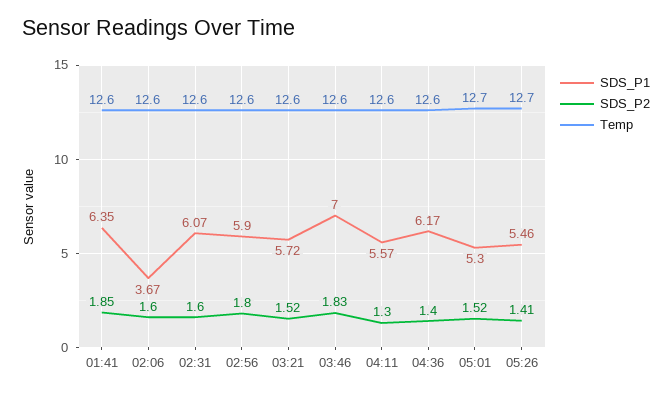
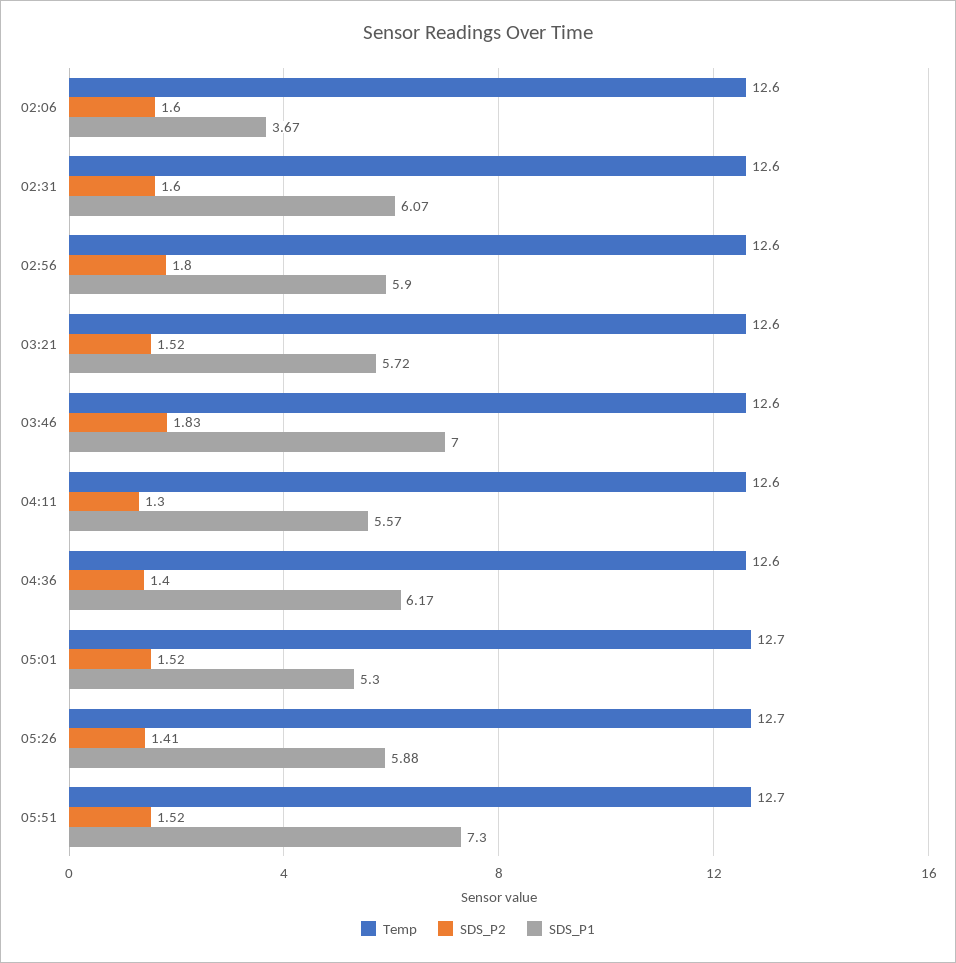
SDS_P1, 01:41: 6.35 -> none
SDS_P2, 01:41: 1.85 -> none
Temp, 01:41: 12.6 -> none
SDS_P1, 05:26: 5.46 -> 5.88
Temp, 05:51: none -> 12.7
SDS_P2, 05:51: none -> 1.52
SDS_P1, 05:51: none -> 7.3

